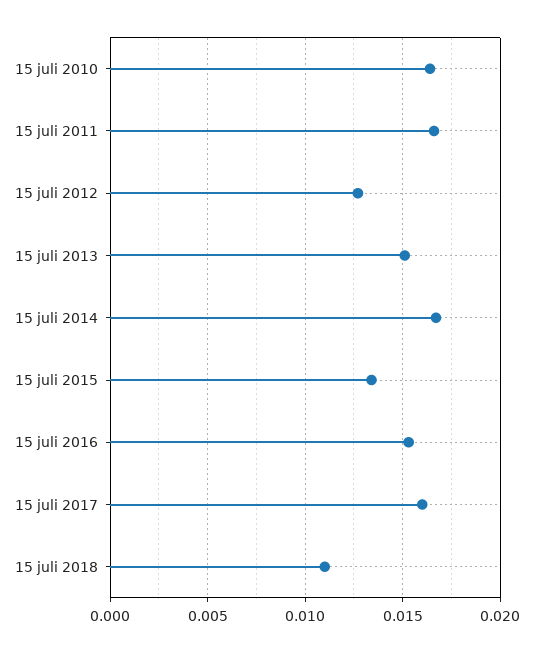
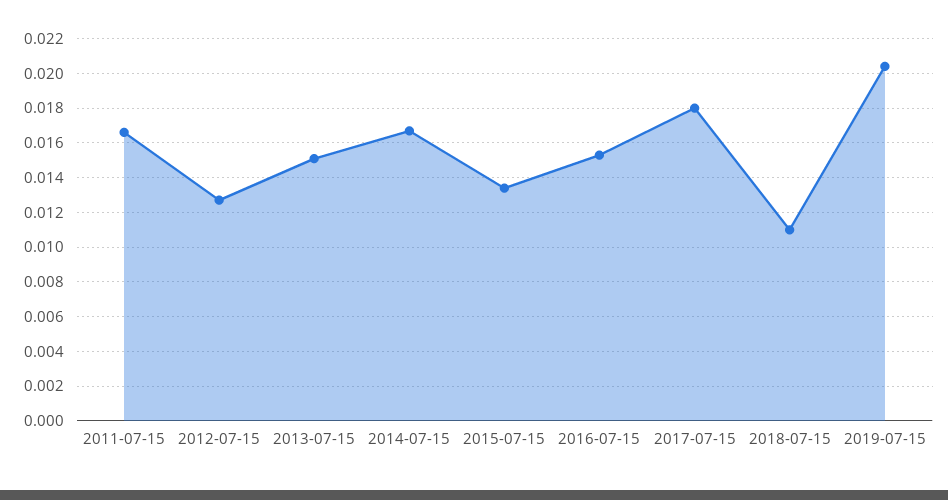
15 juli 2010: 0.0165 -> none
15 juli 2017: 0.016 -> 0.018
2019-07-15: none -> 0.0205

